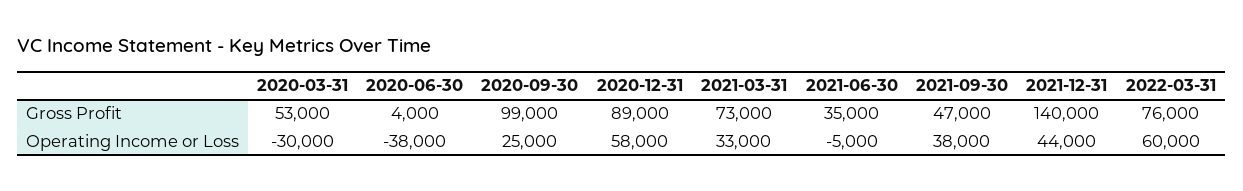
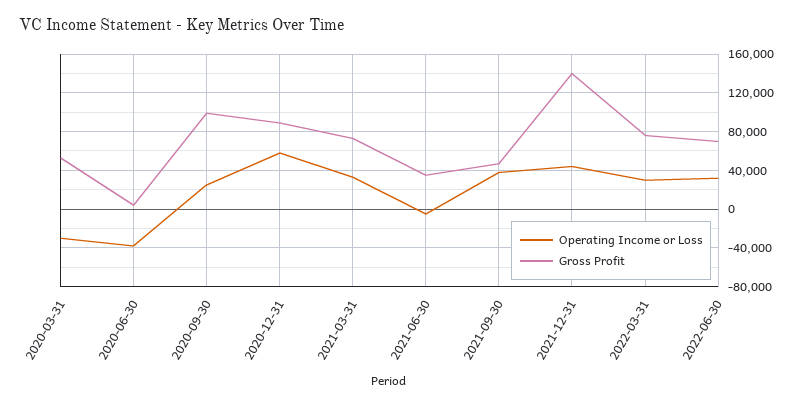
Operating Income or Loss, 2022-03-31: 60000 -> 30000
Operating Income or Loss, 2022-06-30: none -> 30000
Gross Profit, 2022-06-30: none -> 70000

